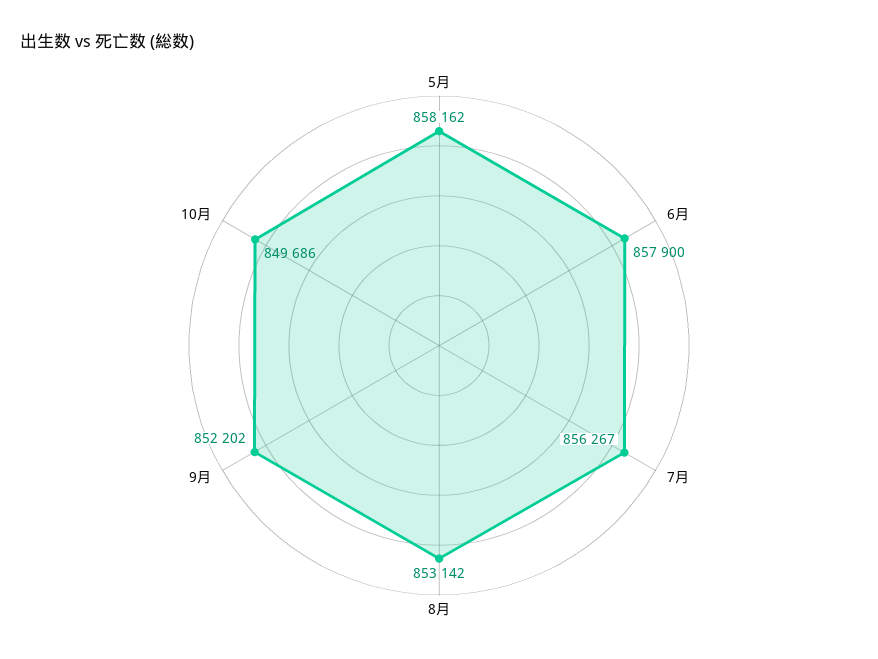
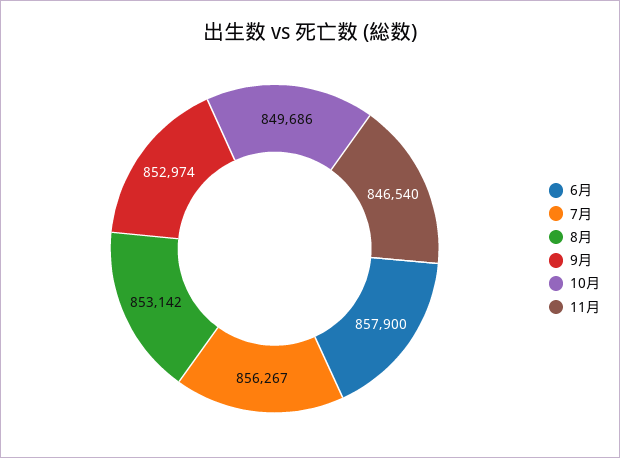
5月: 858162 -> none
9月: 852202 -> 852974
11月: none -> 846540

